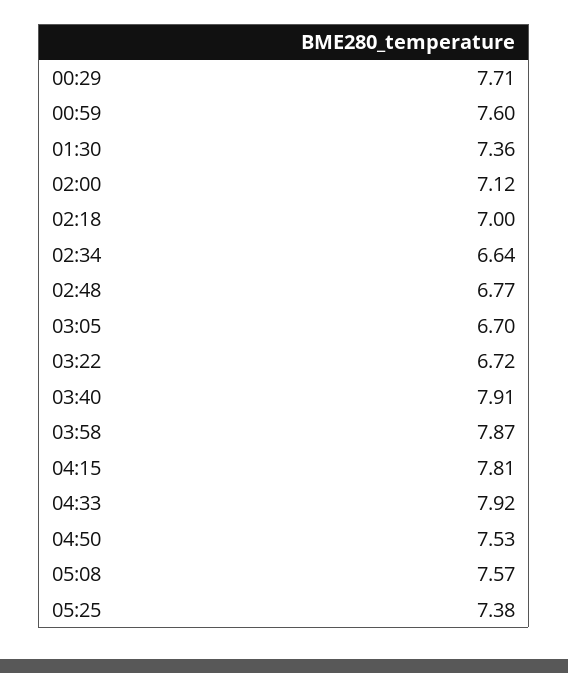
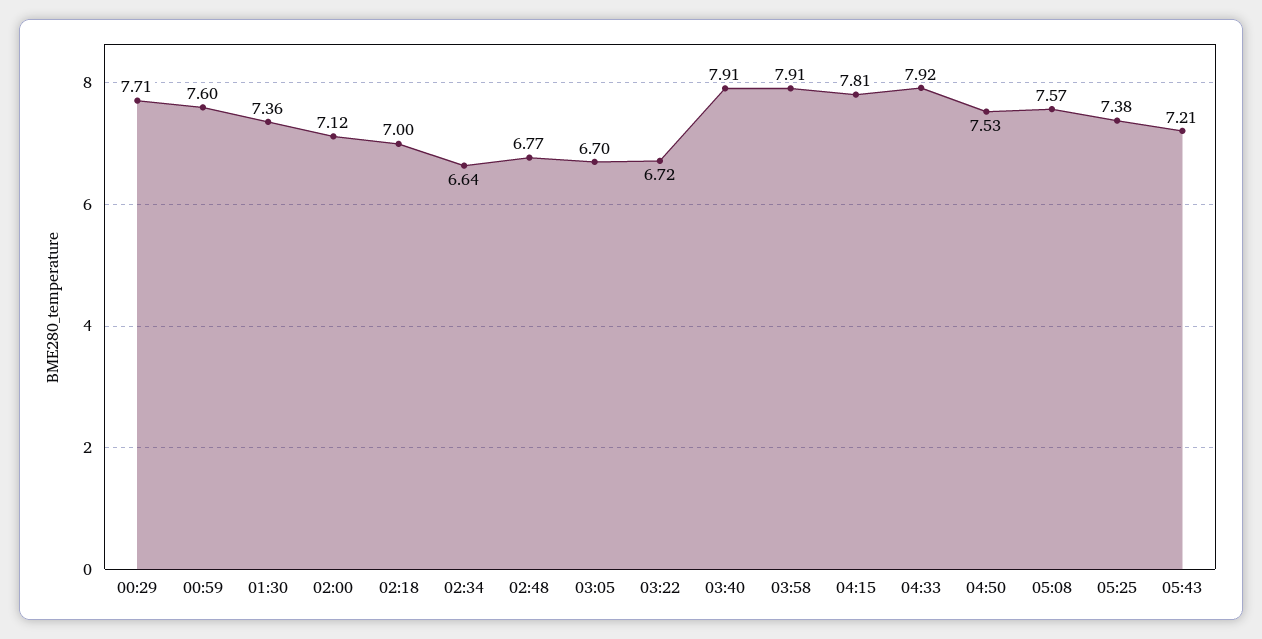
03:58: 7.87 -> 7.91
05:43: none -> 7.21

